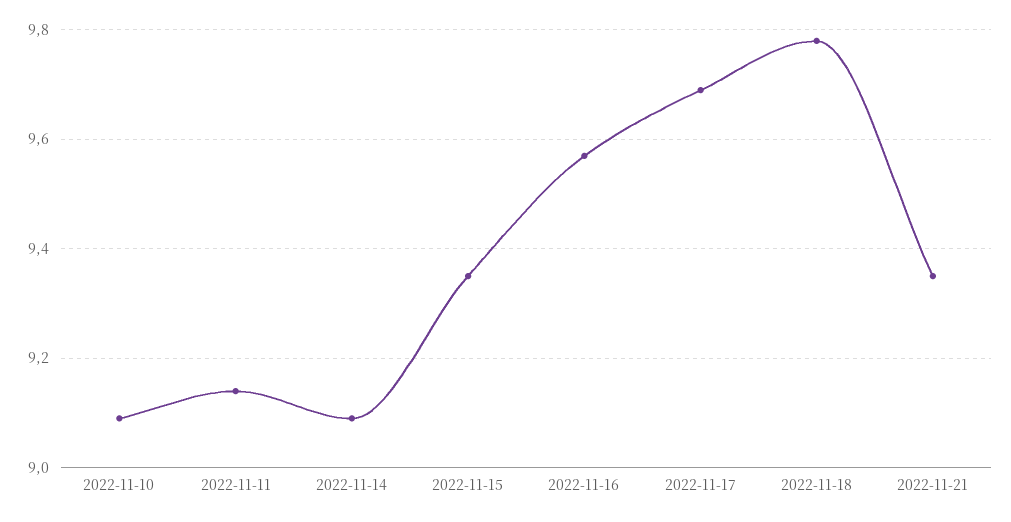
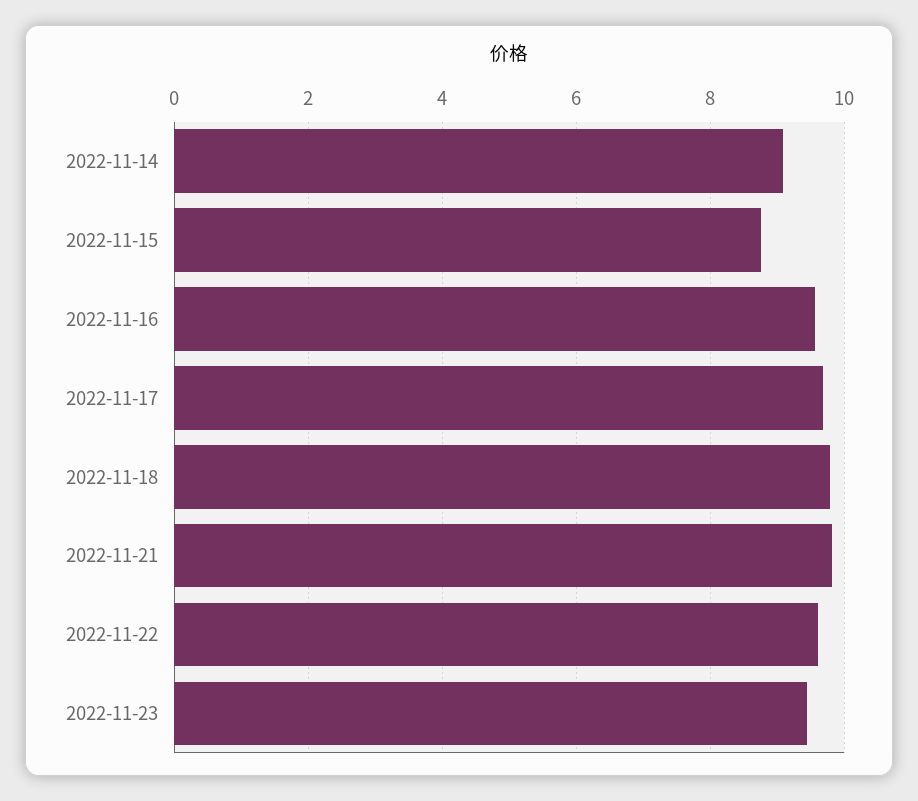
2022-11-10: 9.1 -> none
2022-11-11: 9.15 -> none
2022-11-15: 9.35 -> 8.8
2022-11-21: 9.35 -> 9.8
2022-11-22: none -> 9.6
2022-11-23: none -> 9.4

